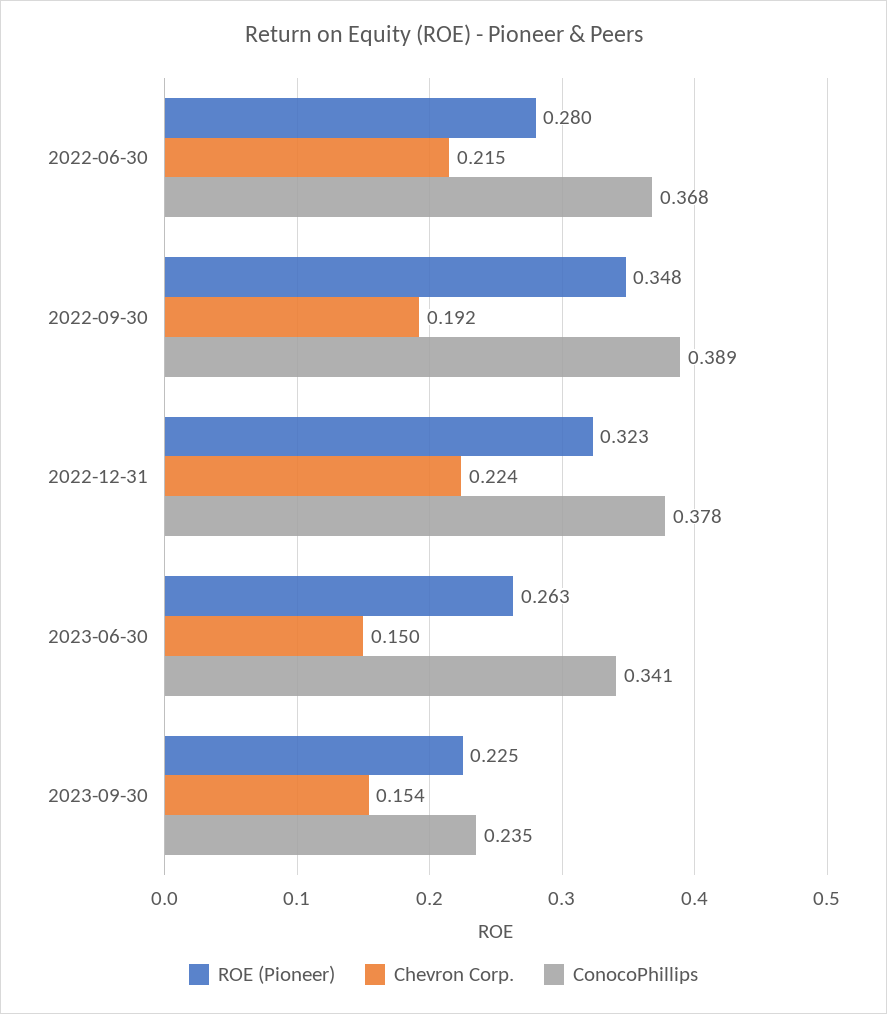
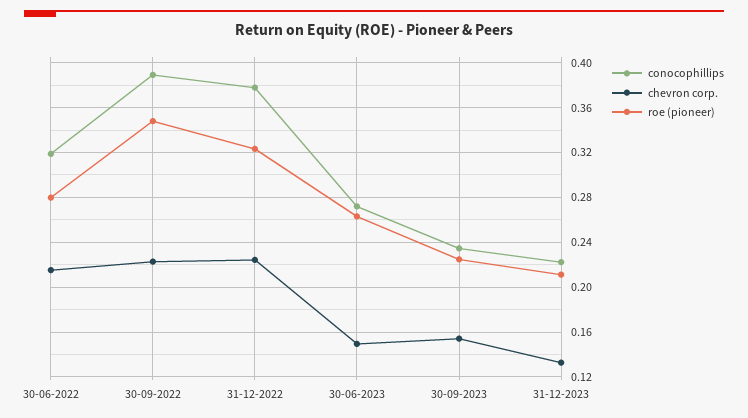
ConocoPhillips, 2022-06-30: 0.368 -> 0.32
Chevron Corp., 2022-09-30: 0.192 -> 0.22
ConocoPhillips, 2023-06-30: 0.341 -> 0.27
ConocoPhillips, 31-12-2023: none -> 0.22
Chevron Corp., 31-12-2023: none -> 0.13
ROE (Pioneer), 31-12-2023: none -> 0.21

